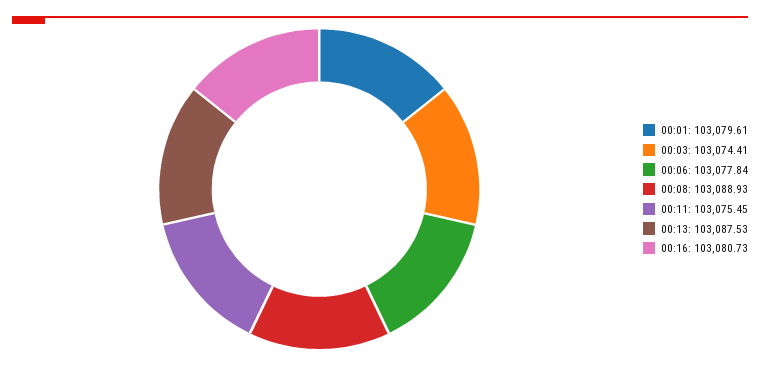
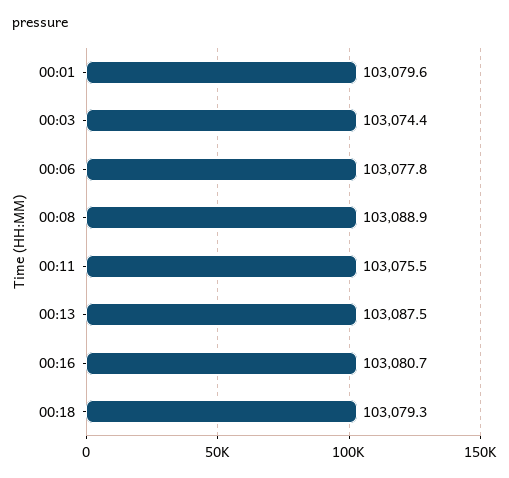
00:18: none -> 103079.3

